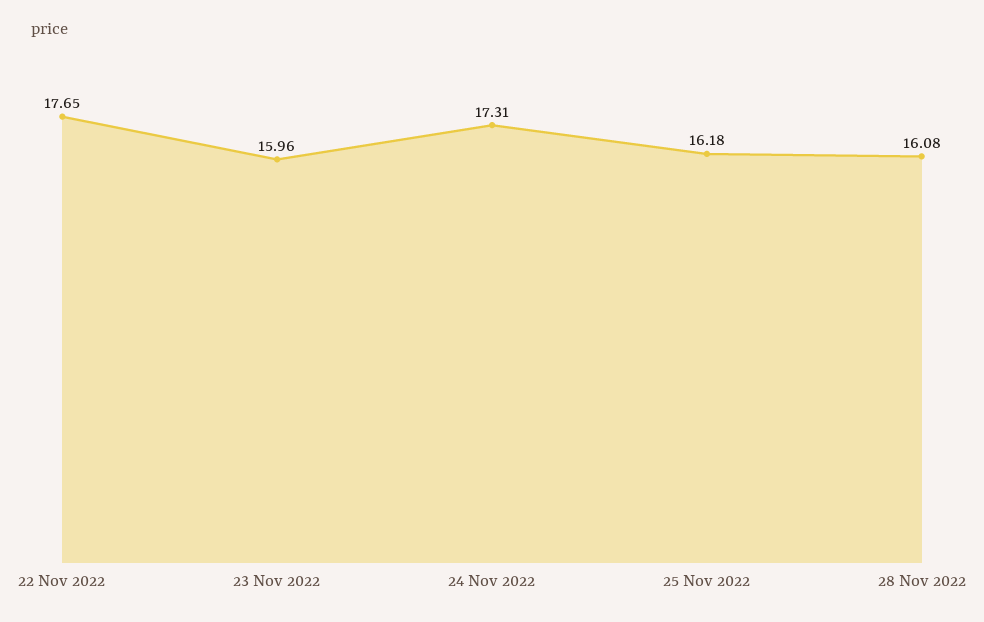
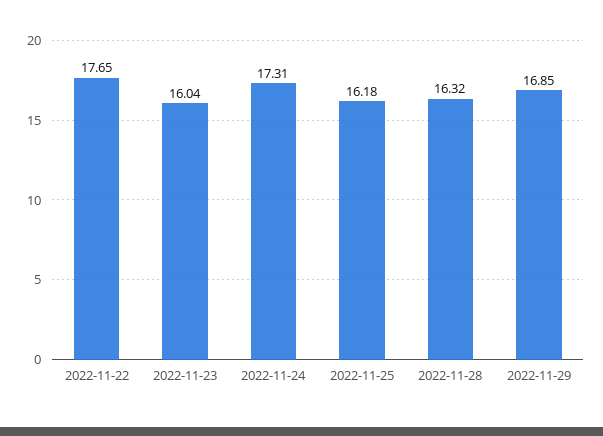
23 Nov 2022: 15.96 -> 16.04
28 Nov 2022: 16.08 -> 16.32
2022-11-29: none -> 16.85

